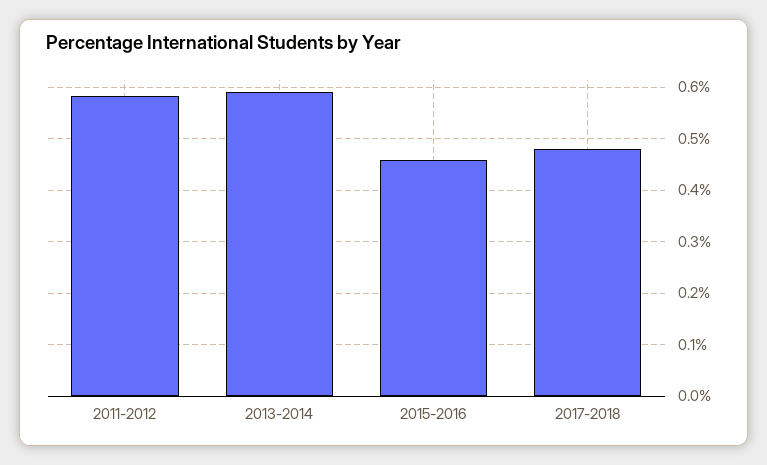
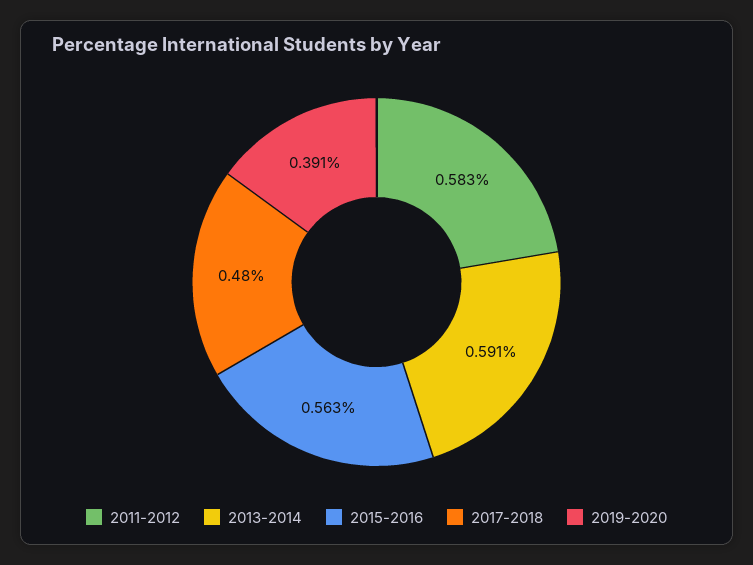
2015-2016: 0.46 -> 0.563
2019-2020: none -> 0.391

